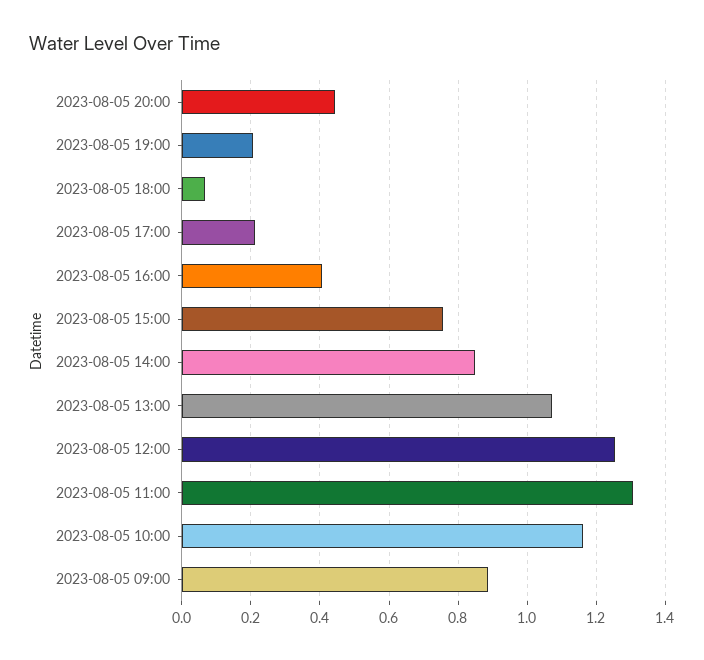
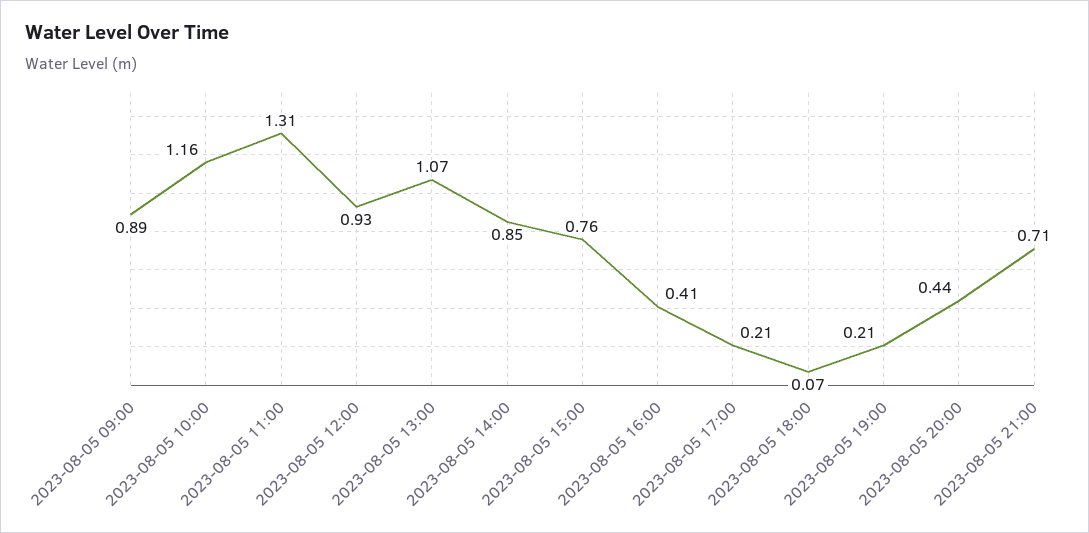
2023-08-05 12:00: 1.26 -> 0.93
2023-08-05 21:00: none -> 0.71

